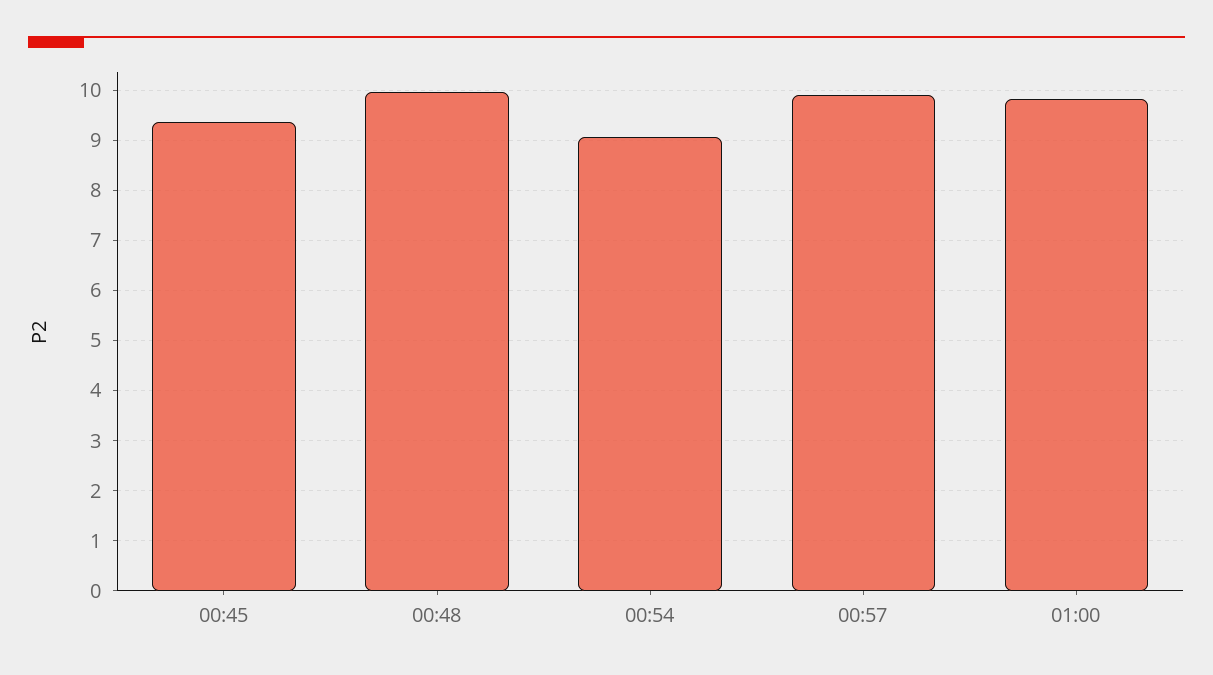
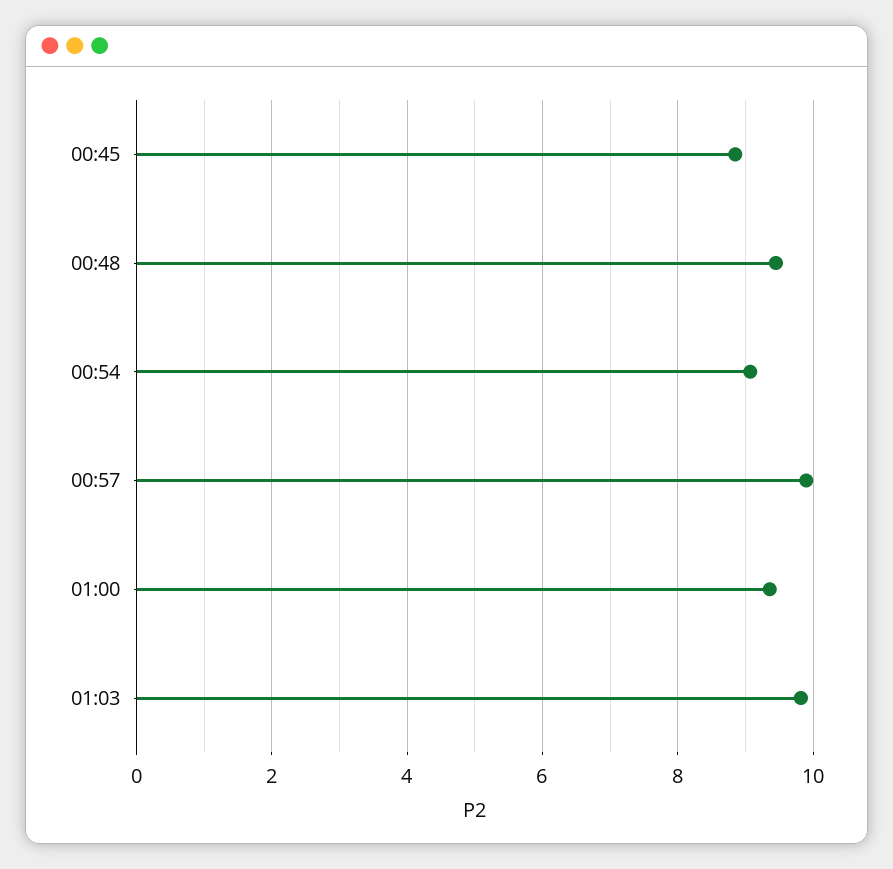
00:45: 9.4 -> 8.8
00:48: 10 -> 9.4
01:00: 9.8 -> 9.4
01:03: none -> 9.8

